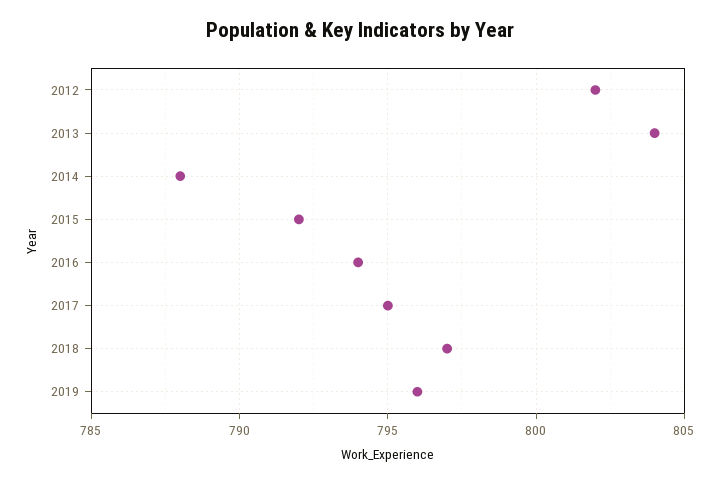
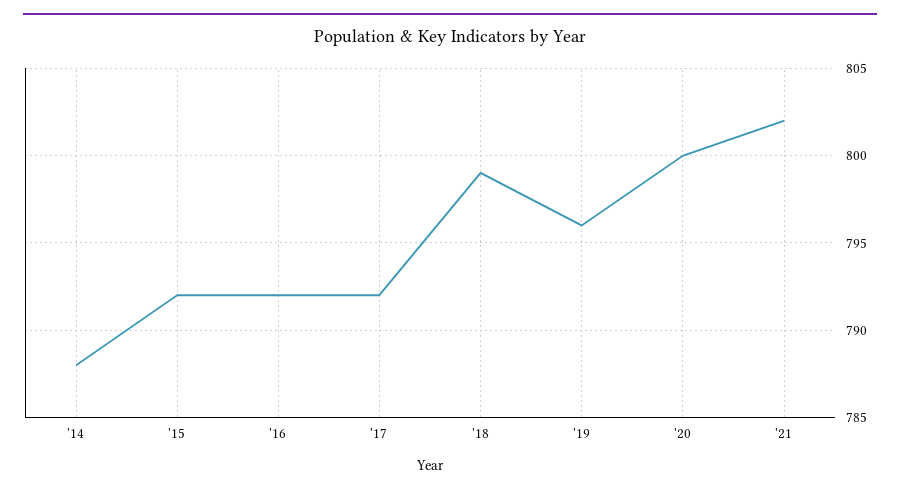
2012: 802 -> none
2013: 804 -> none
2016: 794 -> 792
2017: 795 -> 792
2018: 797 -> 799
'20: none -> 800
'21: none -> 802

